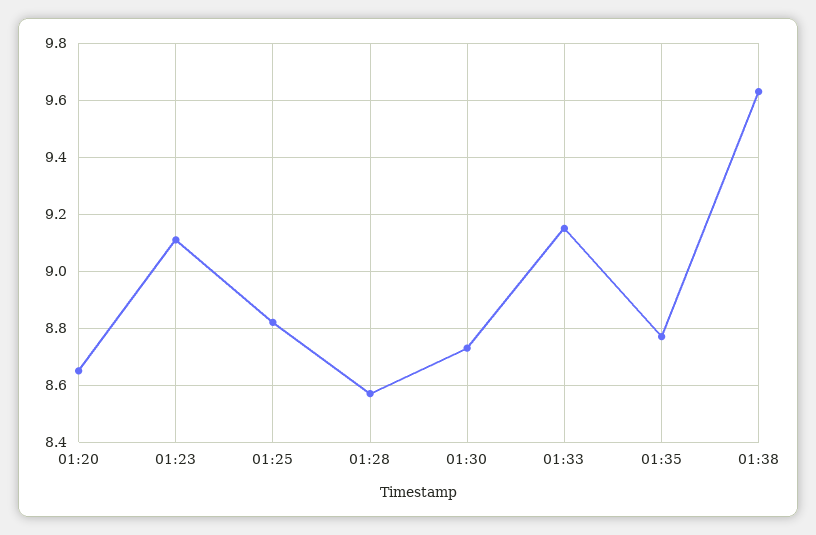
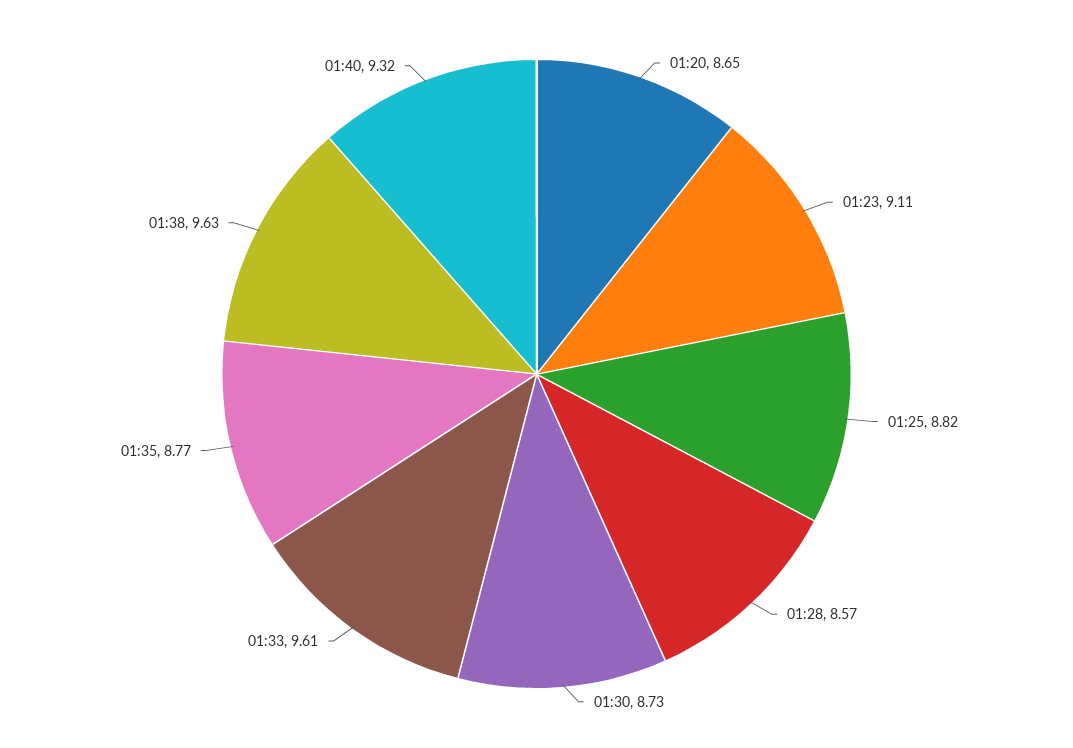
01:33: 9.15 -> 9.61
01:40: none -> 9.32

